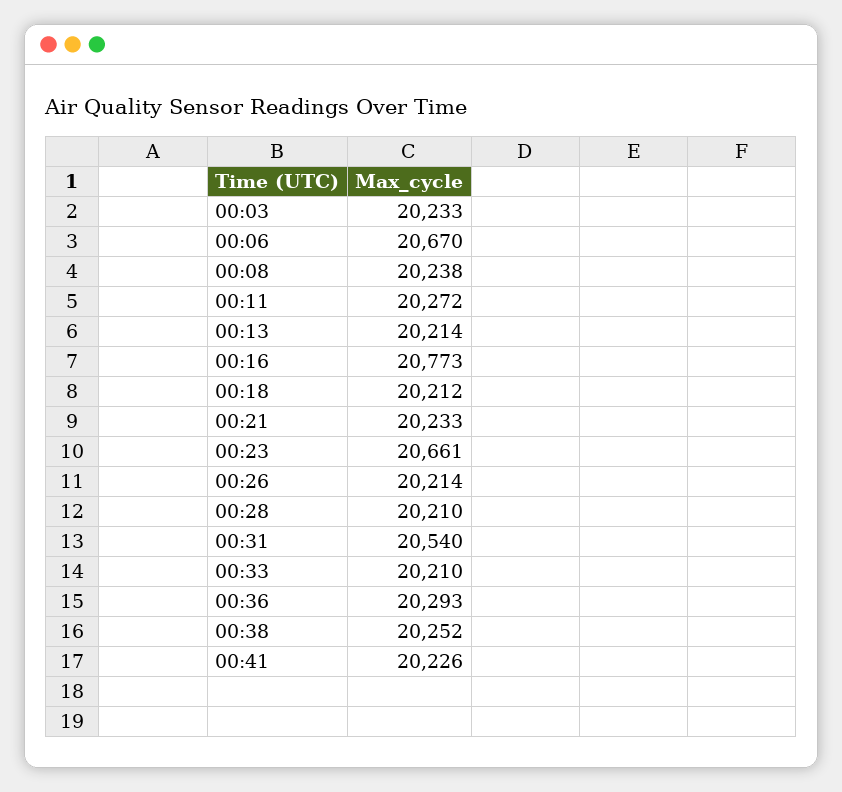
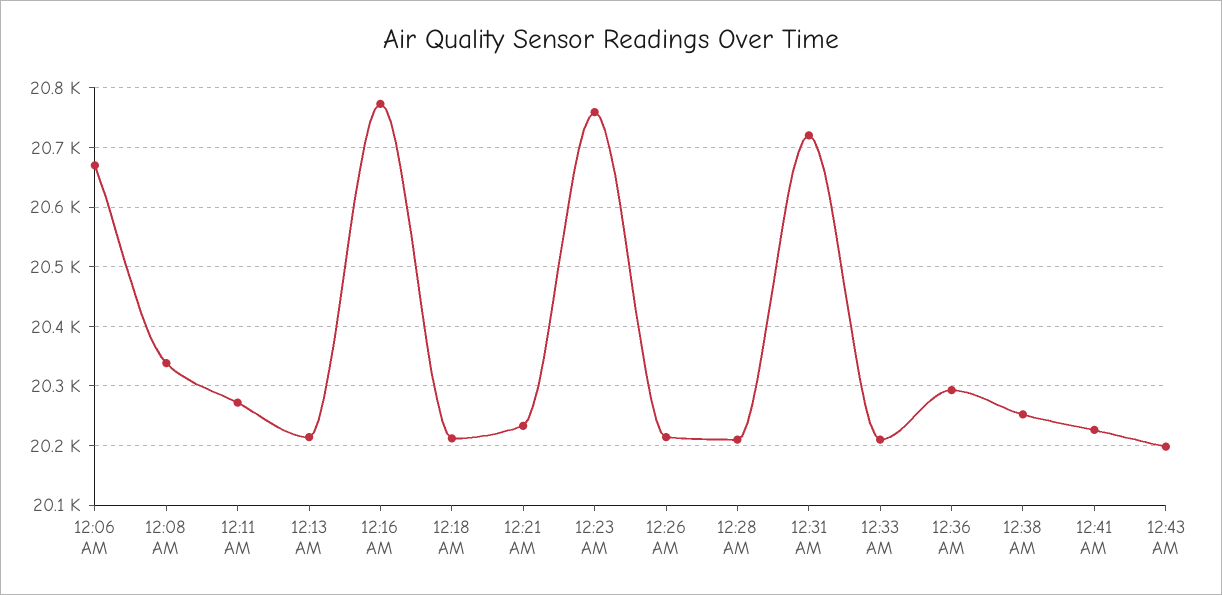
00:03: 20233 -> none
00:08: 20238 -> 20340
00:23: 20661 -> 20760
00:31: 20540 -> 20720
12:43 AM: none -> 20200

